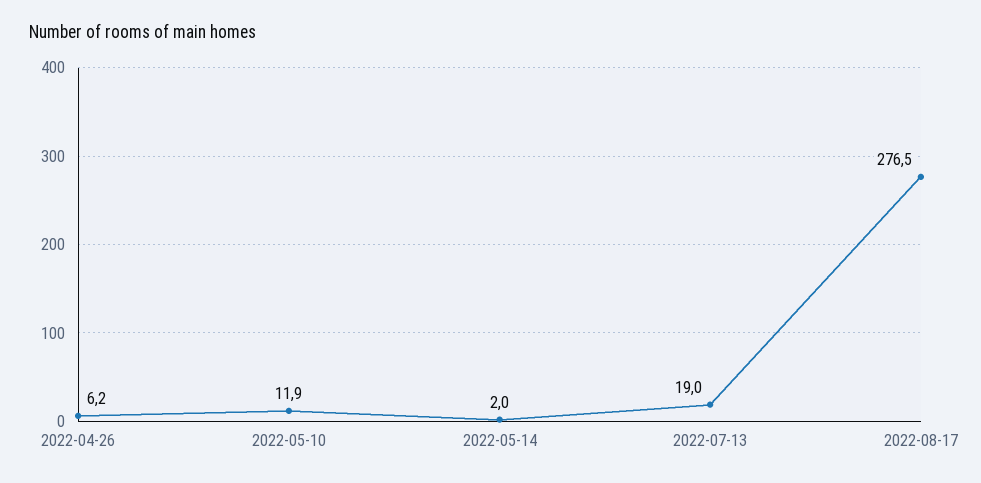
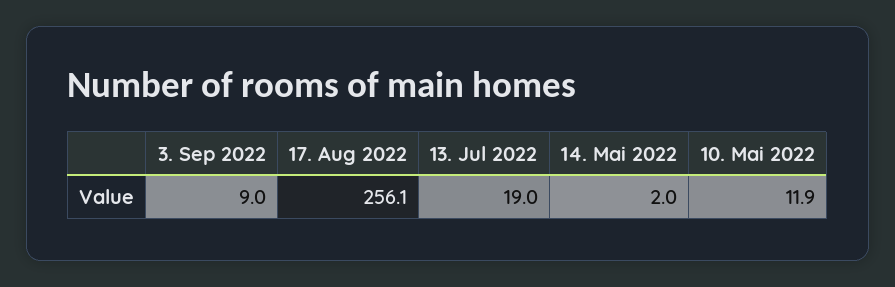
2022-04-26: 6.2 -> none
2022-08-17: 276.5 -> 256.1
3. Sep 2022: none -> 9

